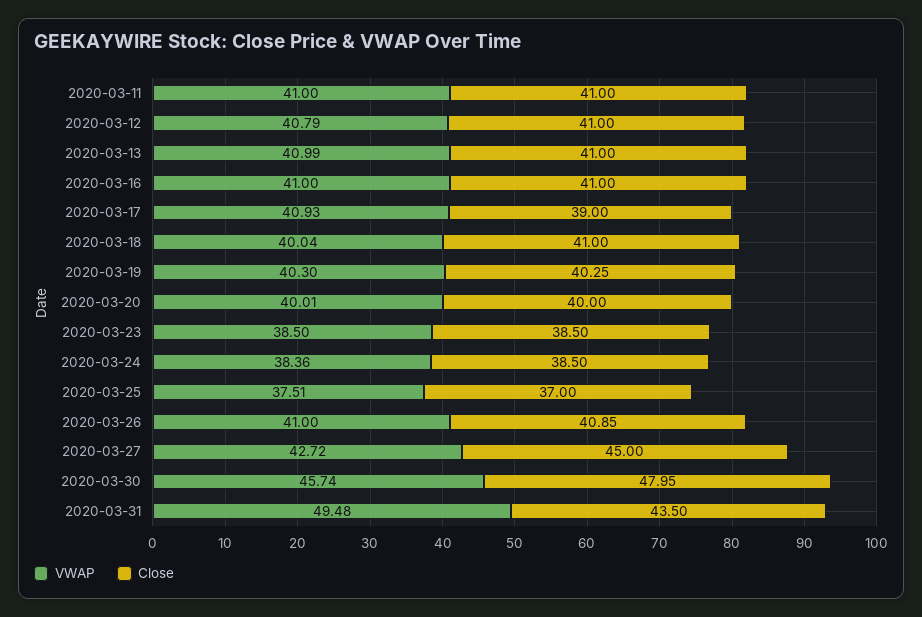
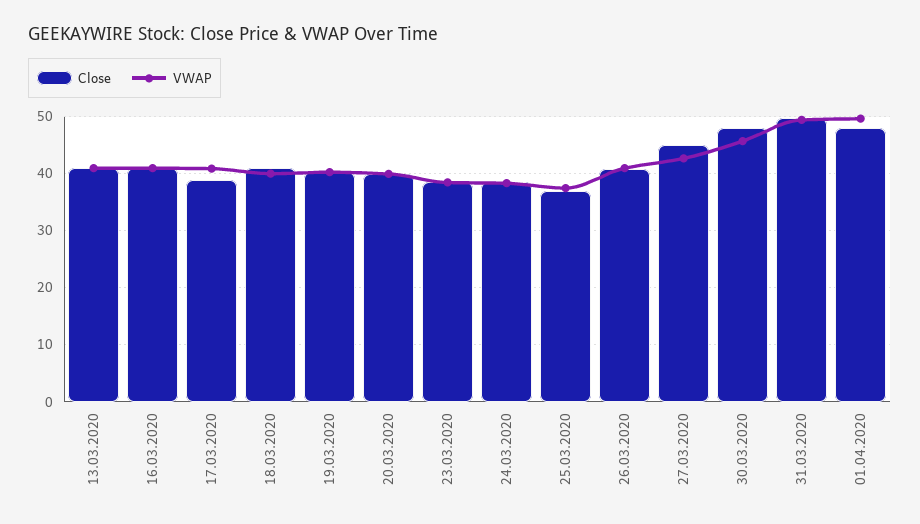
VWAP, 2020-03-11: 41 -> none
Close, 2020-03-11: 41 -> none
VWAP, 2020-03-12: 40.79 -> none
Close, 2020-03-12: 41 -> none
Close, 2020-03-31: 43.5 -> 50
Close, 01.04.2020: none -> 48
VWAP, 01.04.2020: none -> 50

